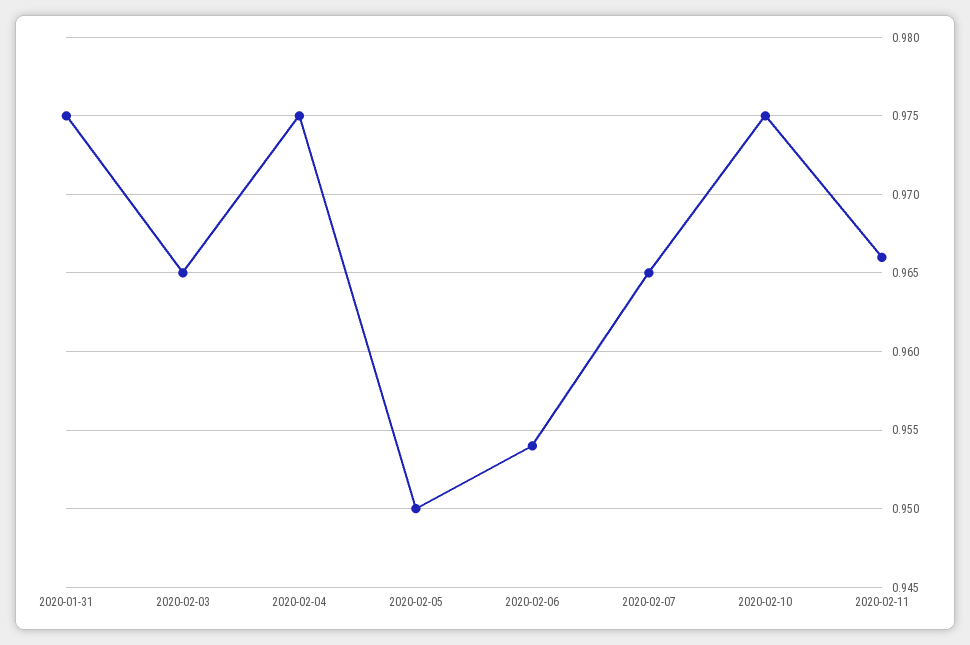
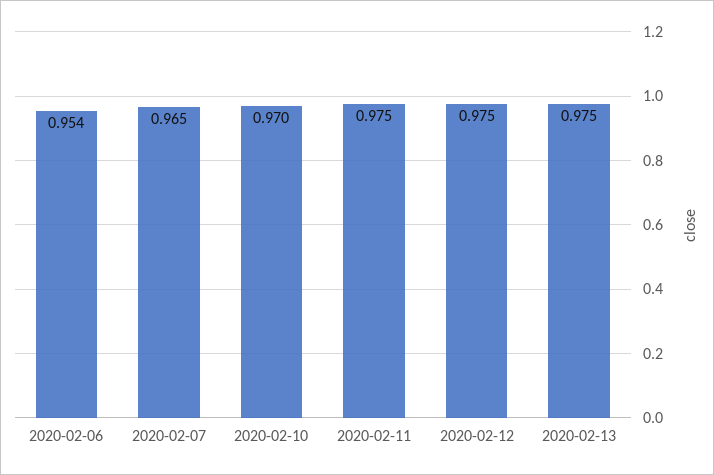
2020-01-31: 0.975 -> none
2020-02-03: 0.965 -> none
2020-02-04: 0.975 -> none
2020-02-05: 0.95 -> none
2020-02-10: 0.975 -> 0.97
2020-02-11: 0.966 -> 0.975
2020-02-12: none -> 0.975
2020-02-13: none -> 0.975

